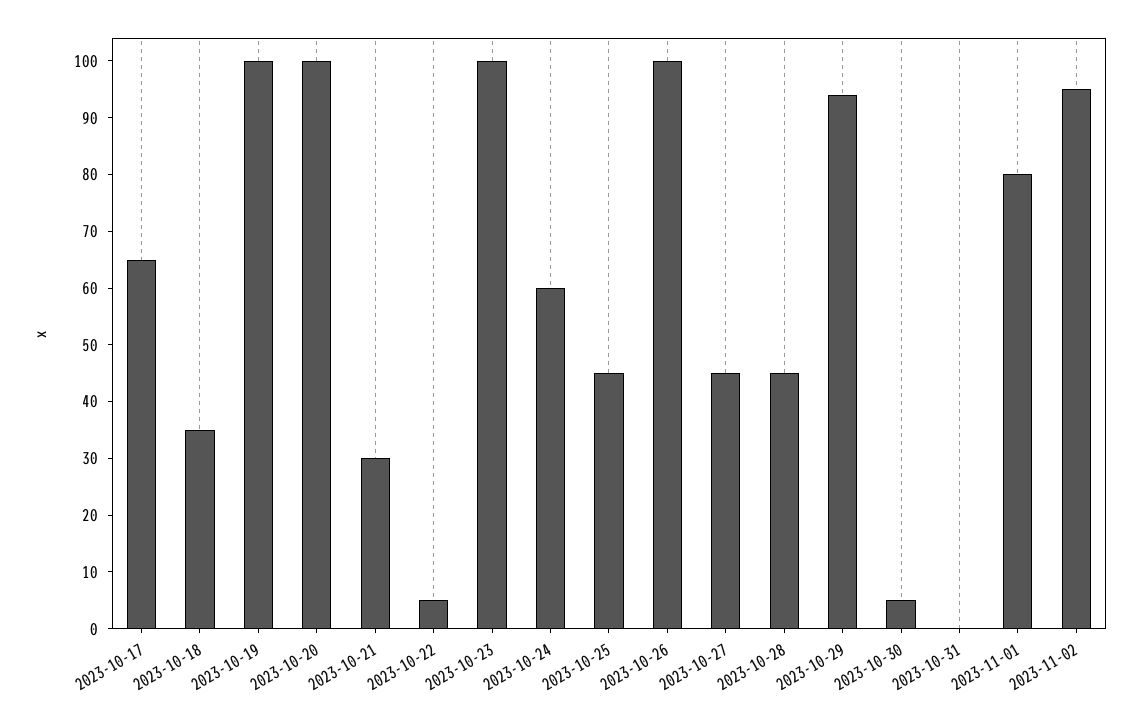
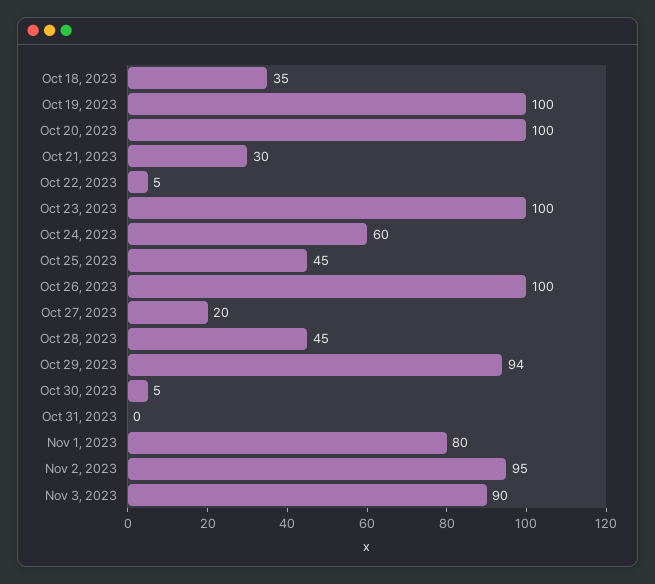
2023-10-17: 65 -> none
2023-10-27: 45 -> 20
Nov 3, 2023: none -> 90

